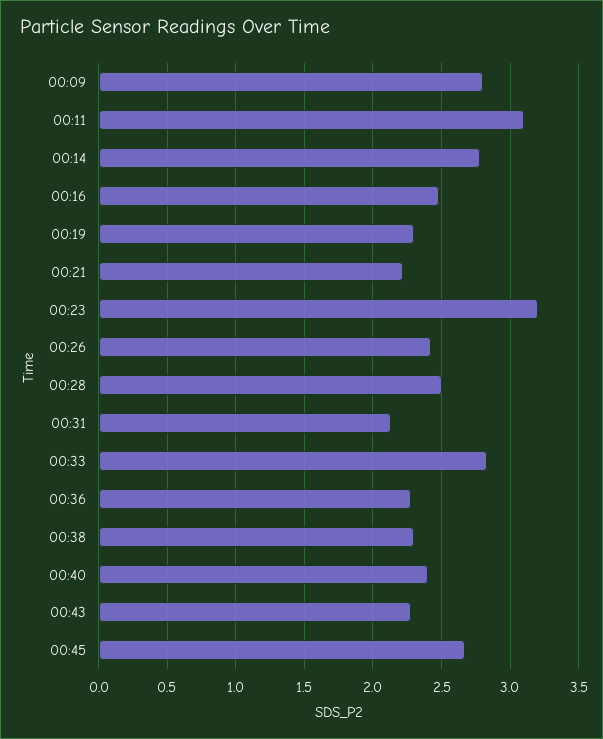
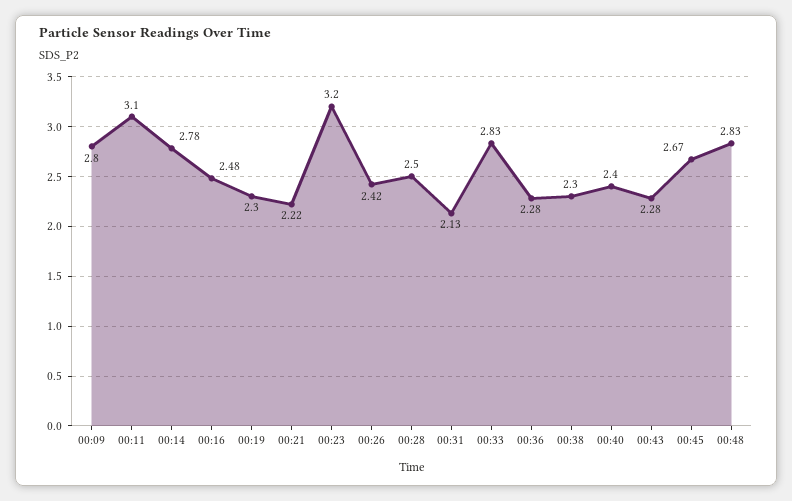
00:48: none -> 2.83

